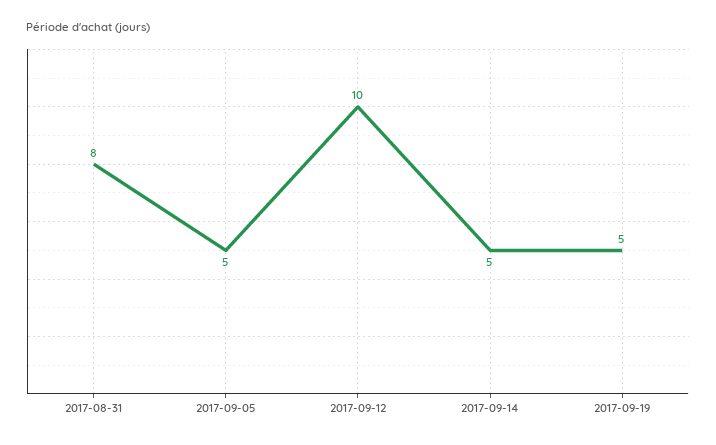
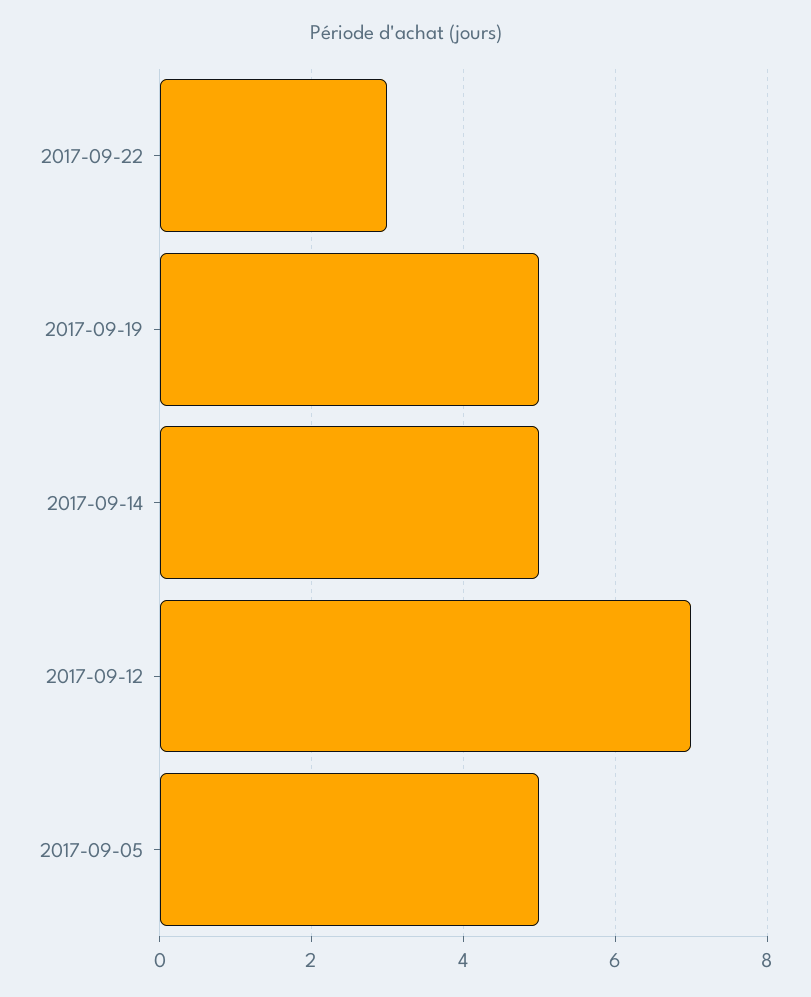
2017-08-31: 8 -> none
2017-09-12: 10 -> 7
2017-09-22: none -> 3

